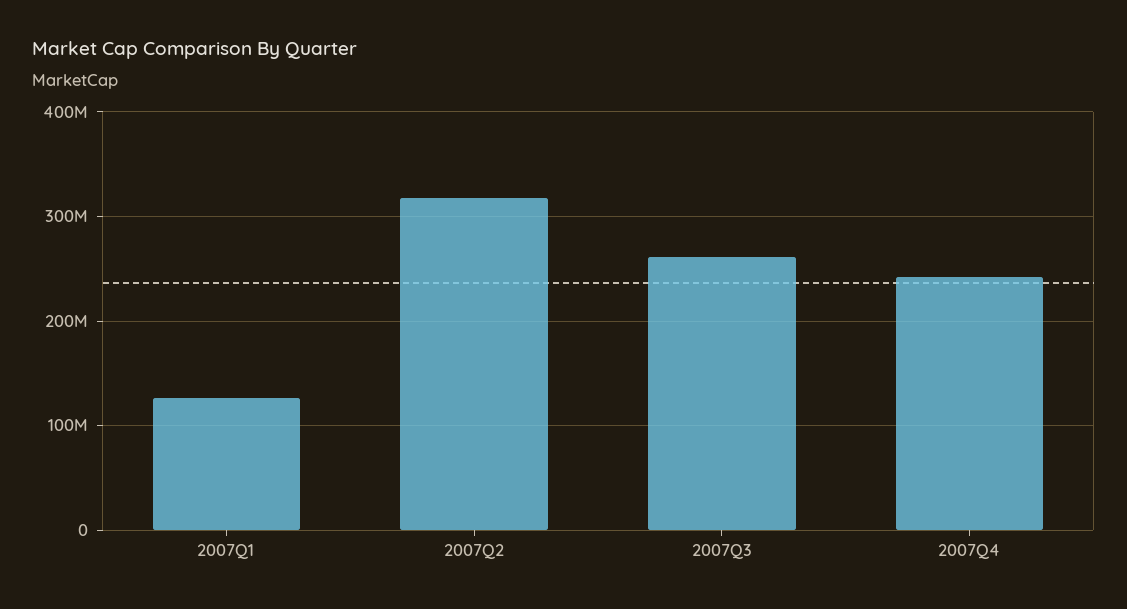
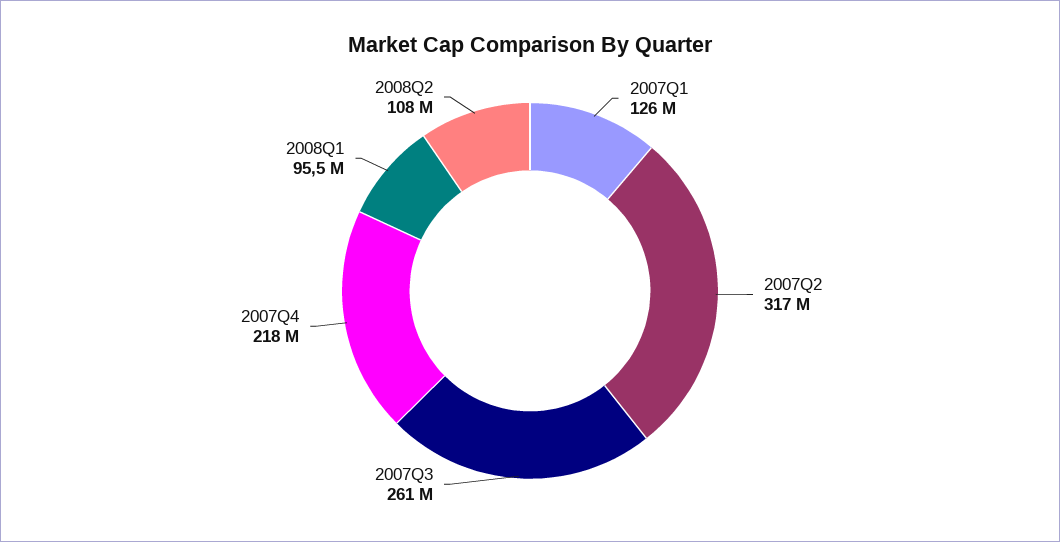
2007Q4: 240000000 -> 218000000
2008Q1: none -> 95500000
2008Q2: none -> 108000000

